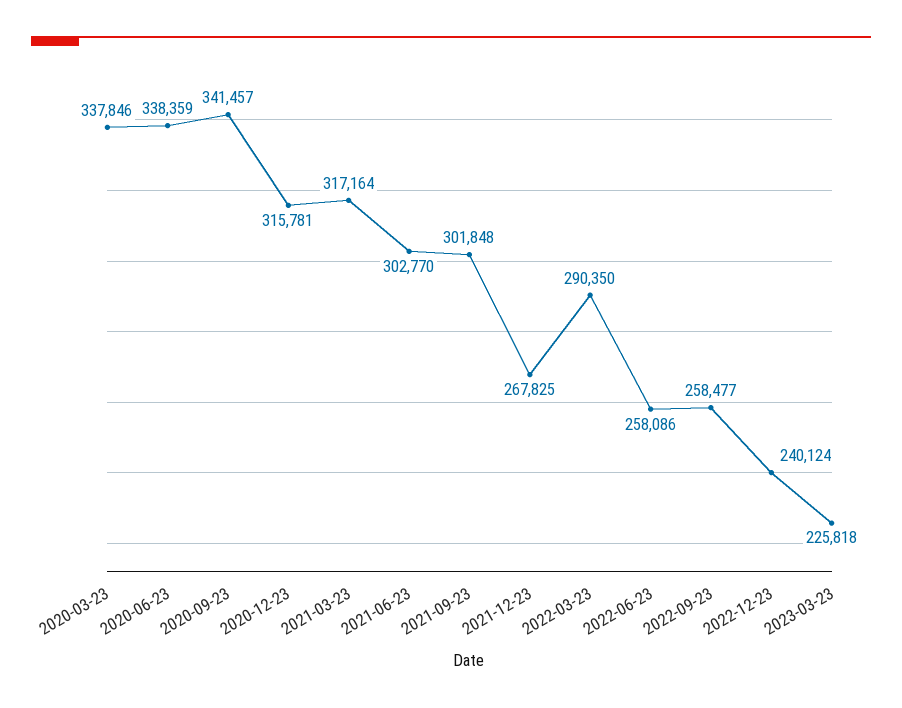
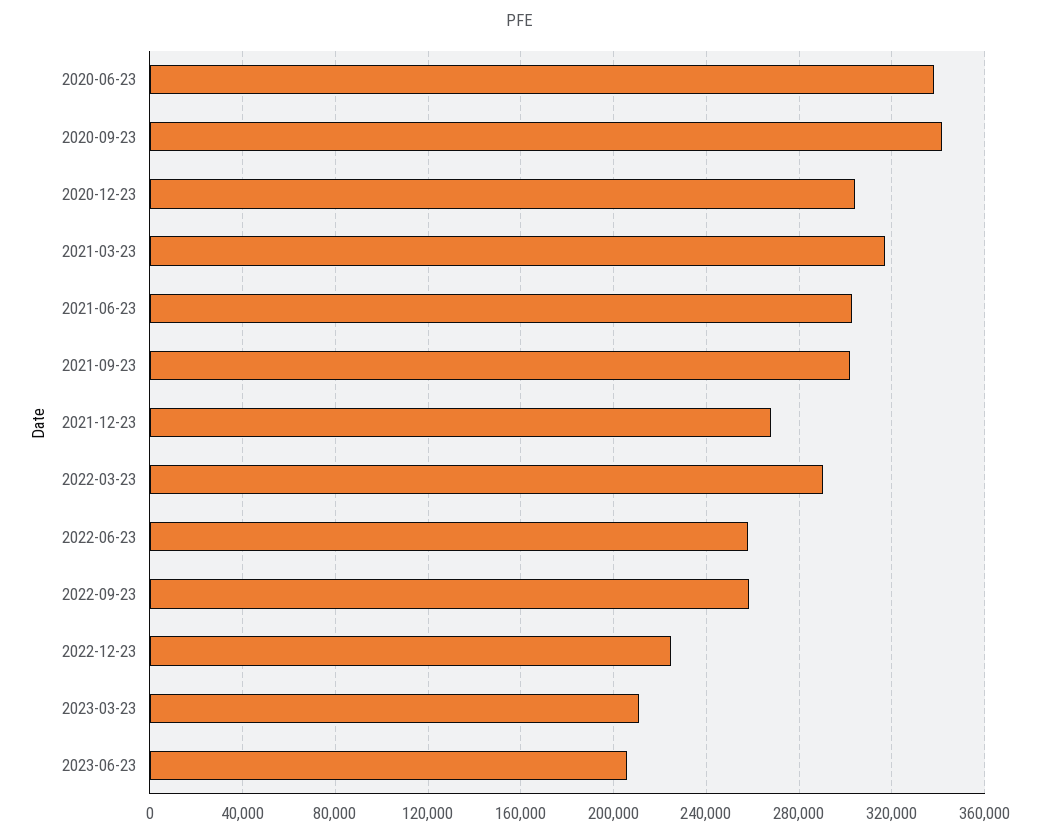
2020-03-23: 337846 -> none
2020-12-23: 315781 -> 305000
2022-12-23: 240124 -> 225000
2023-03-23: 225818 -> 210000
2023-06-23: none -> 205000

